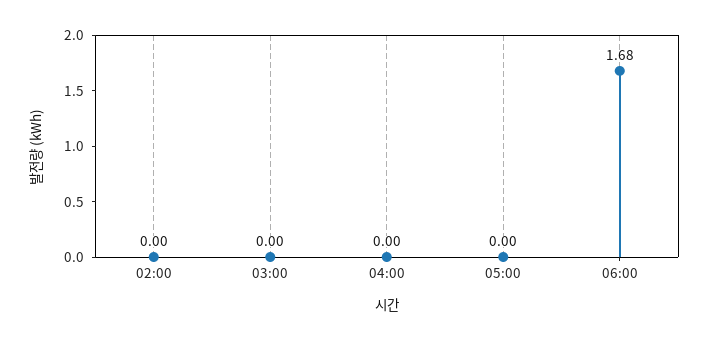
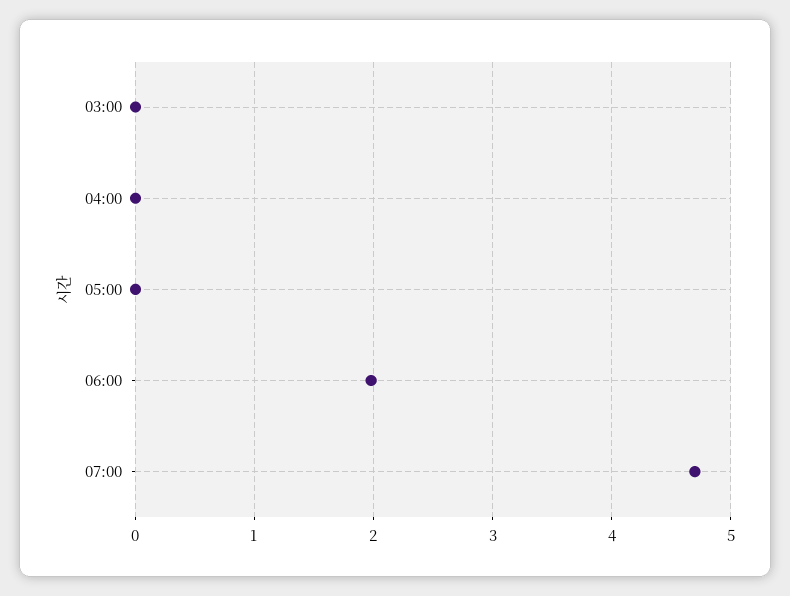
02:00: 0 -> none
06:00: 1.68 -> 2
07:00: none -> 4.7

